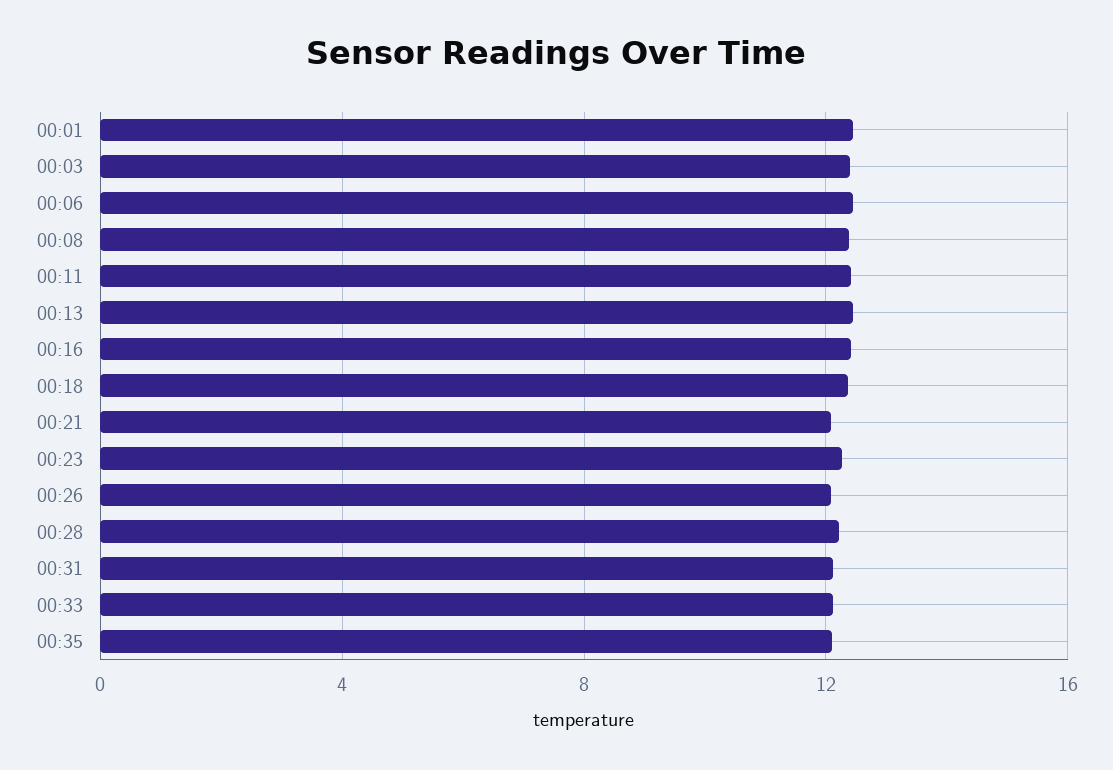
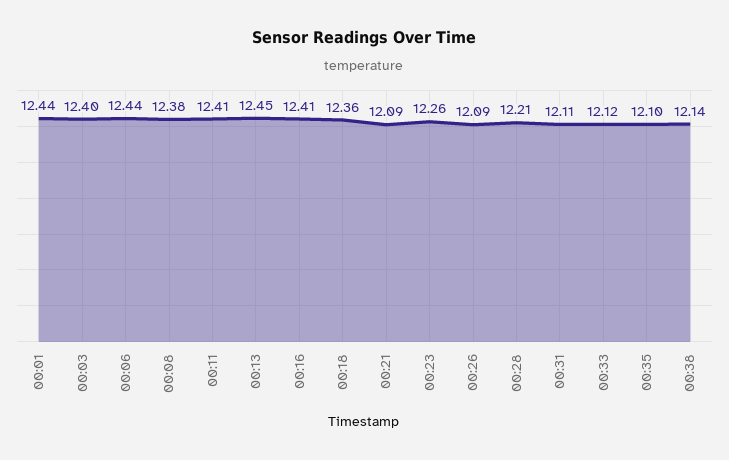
00:38: none -> 12.14

